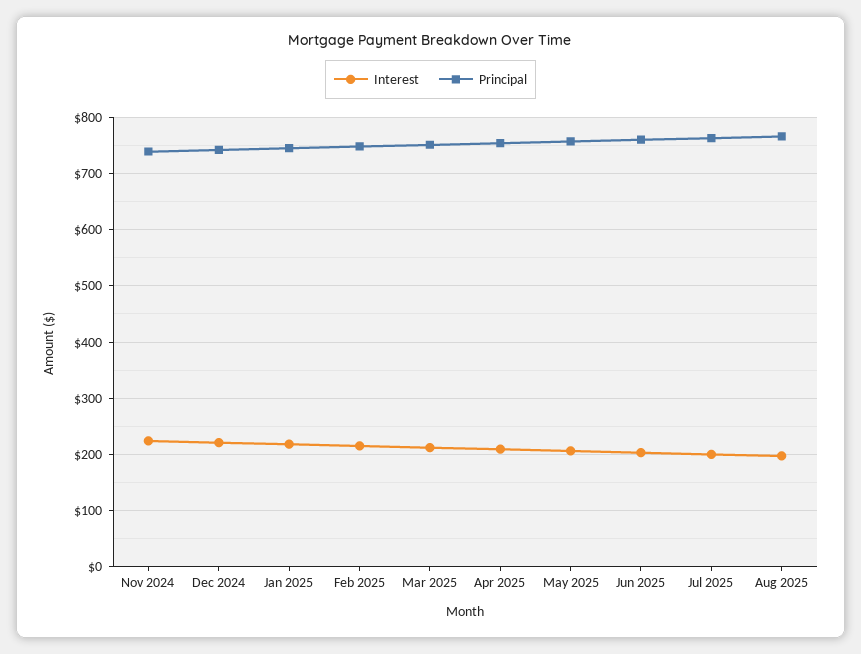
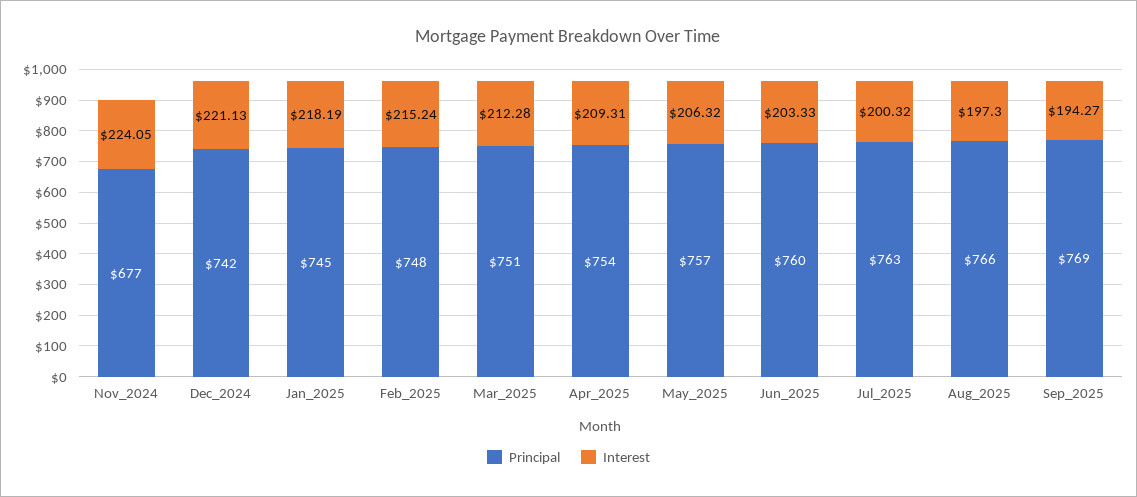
Principal, Nov 2024: 740 -> 677
Principal, Sep_2025: none -> 769
Interest, Sep_2025: none -> 194.27

